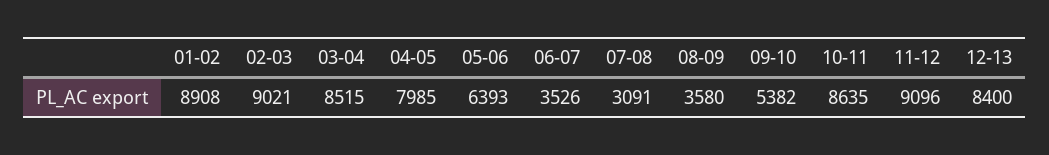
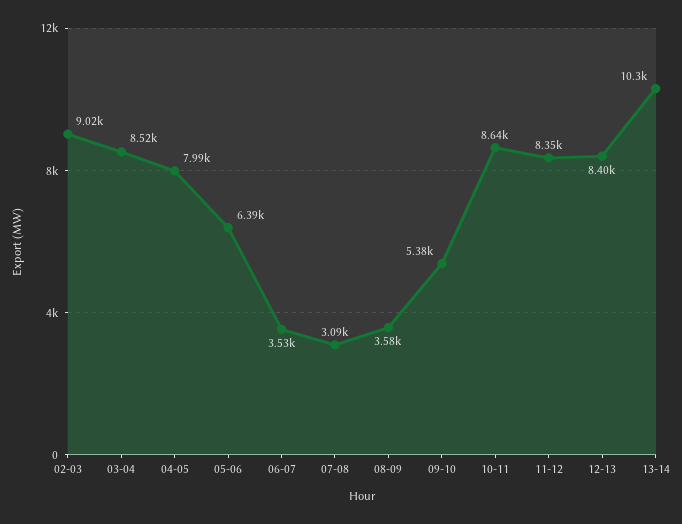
01-02: 8908 -> none
11-12: 9096 -> 8350
13-14: none -> 10300

